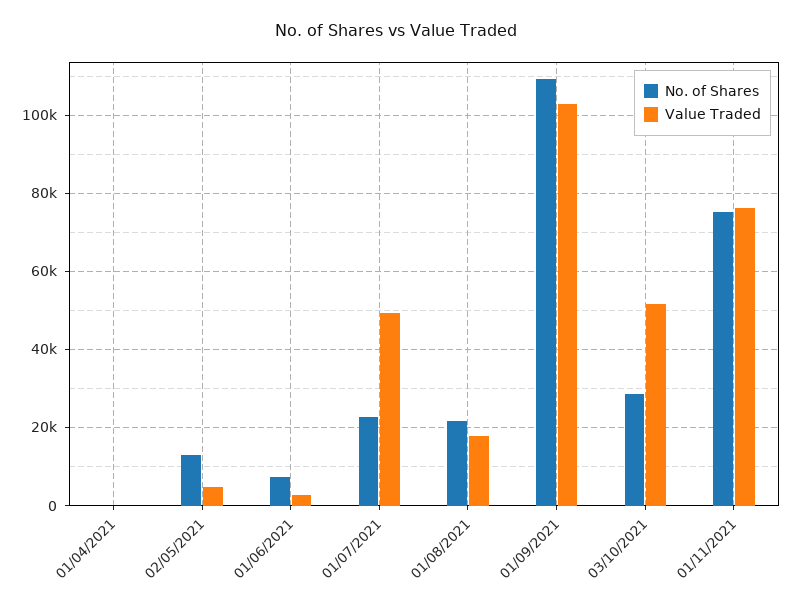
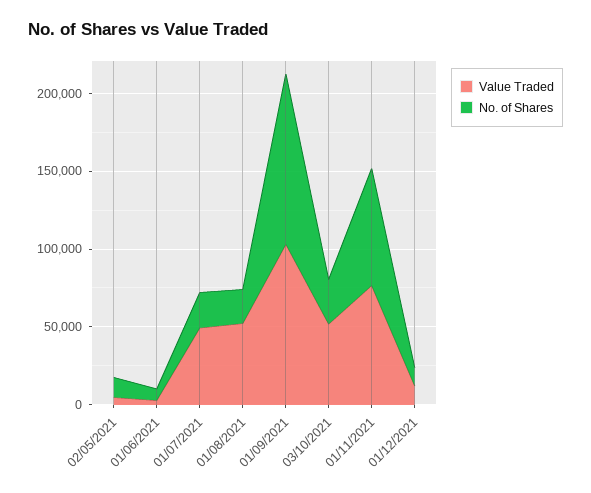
No. of Shares, 01/04/2021: 0 -> none
Value Traded, 01/04/2021: 0 -> none
Value Traded, 01/08/2021: 18000 -> 50000
Value Traded, 01/12/2021: none -> 10000
No. of Shares, 01/12/2021: none -> 10000

